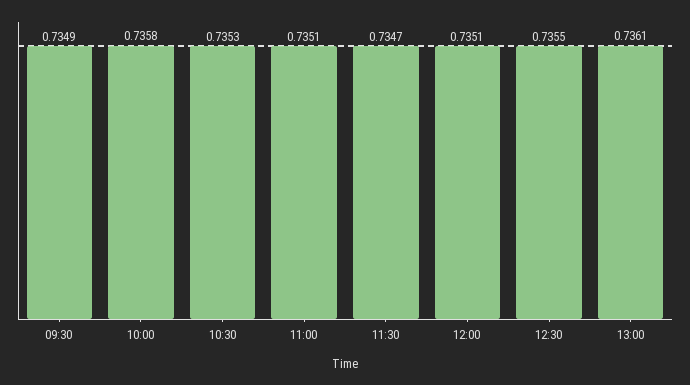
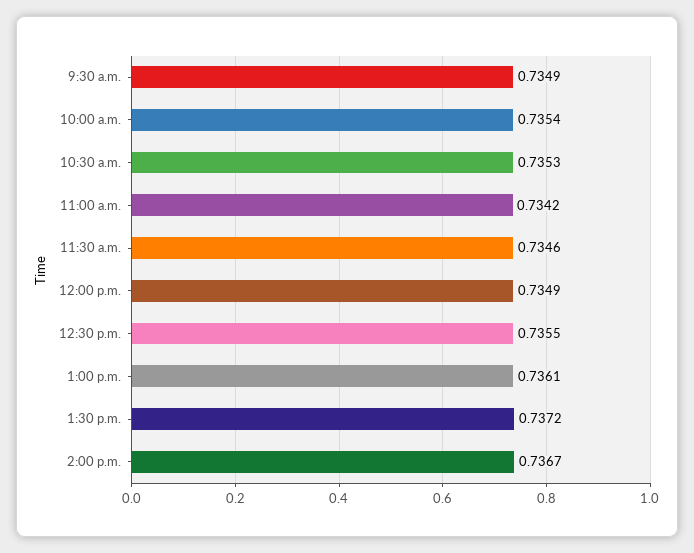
10:00: 0.7358 -> 0.7354
11:00: 0.7351 -> 0.7342
11:30: 0.7347 -> 0.7346
12:00: 0.7351 -> 0.7349
1:30 p.m.: none -> 0.7372
2:00 p.m.: none -> 0.7367

